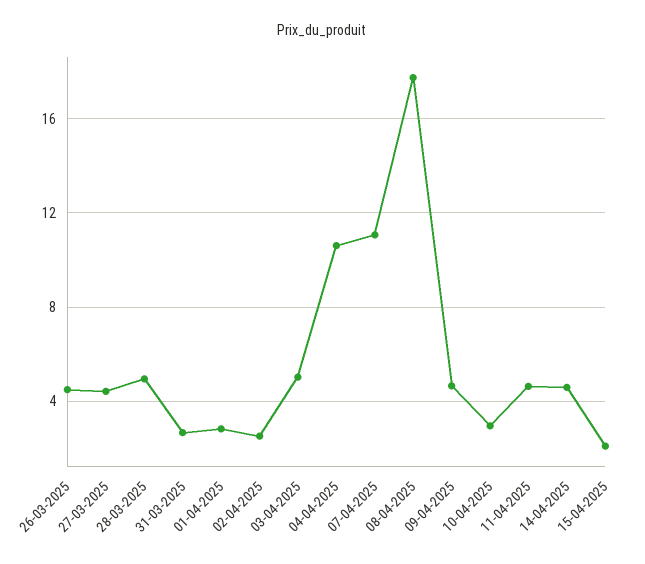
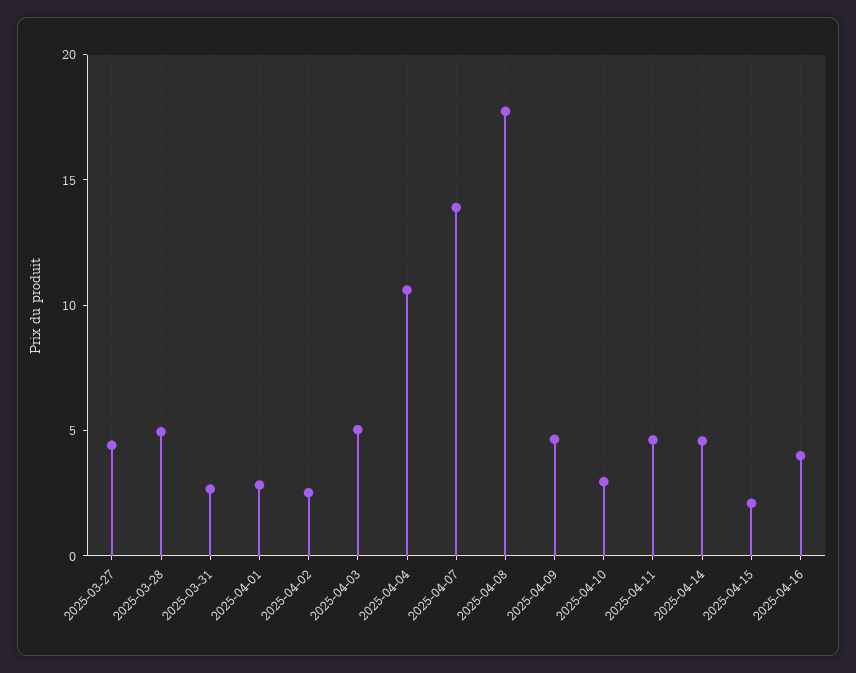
26-03-2025: 4.5 -> none
07-04-2025: 11 -> 14
2025-04-16: none -> 4

